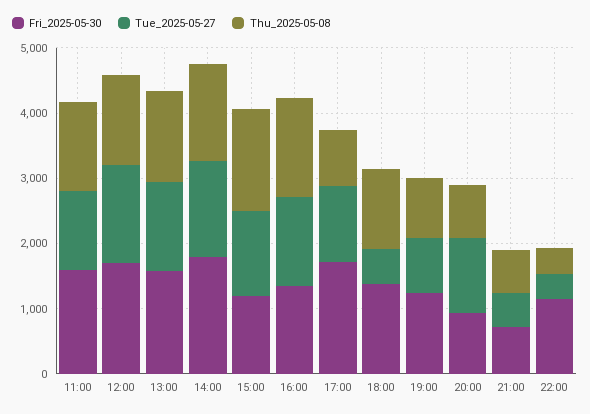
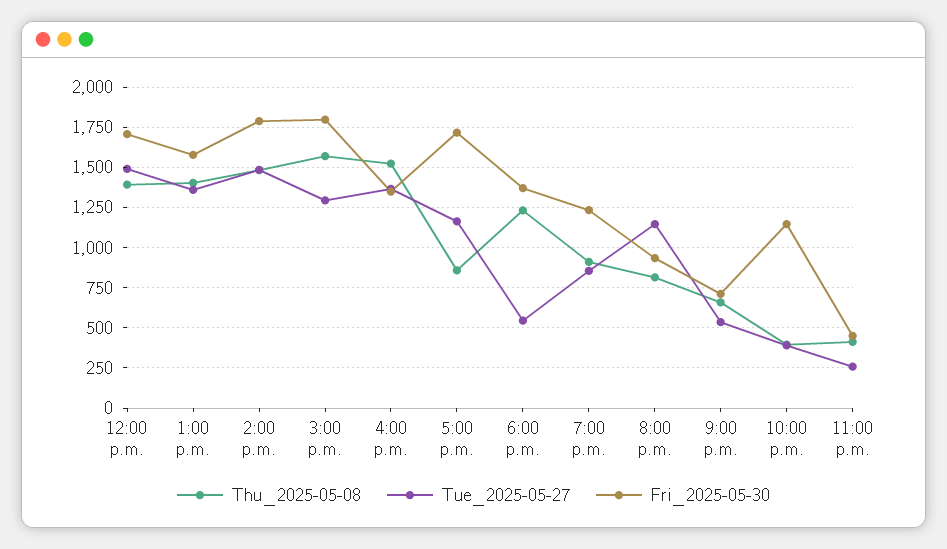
Fri_2025-05-30, 11:00: 1600 -> none
Tue_2025-05-27, 11:00: 1200 -> none
Thu_2025-05-08, 11:00: 1400 -> none
Fri_2025-05-30, 15:00: 1200 -> 1800
Thu_2025-05-08, 11:00 p.m.: none -> 400
Tue_2025-05-27, 11:00 p.m.: none -> 250
Fri_2025-05-30, 11:00 p.m.: none -> 450

